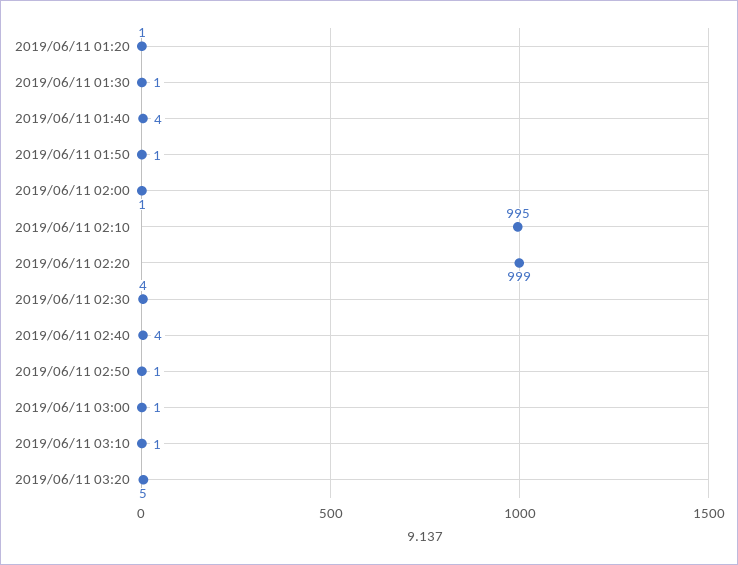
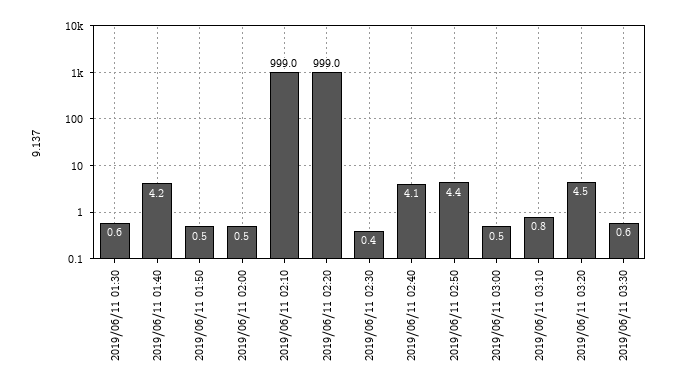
2019/06/11 01:20: 1 -> none
2019/06/11 02:10: 995 -> 999
2019/06/11 02:30: 4 -> 0.4
2019/06/11 02:50: 1 -> 4.4
2019/06/11 03:30: none -> 0.6

